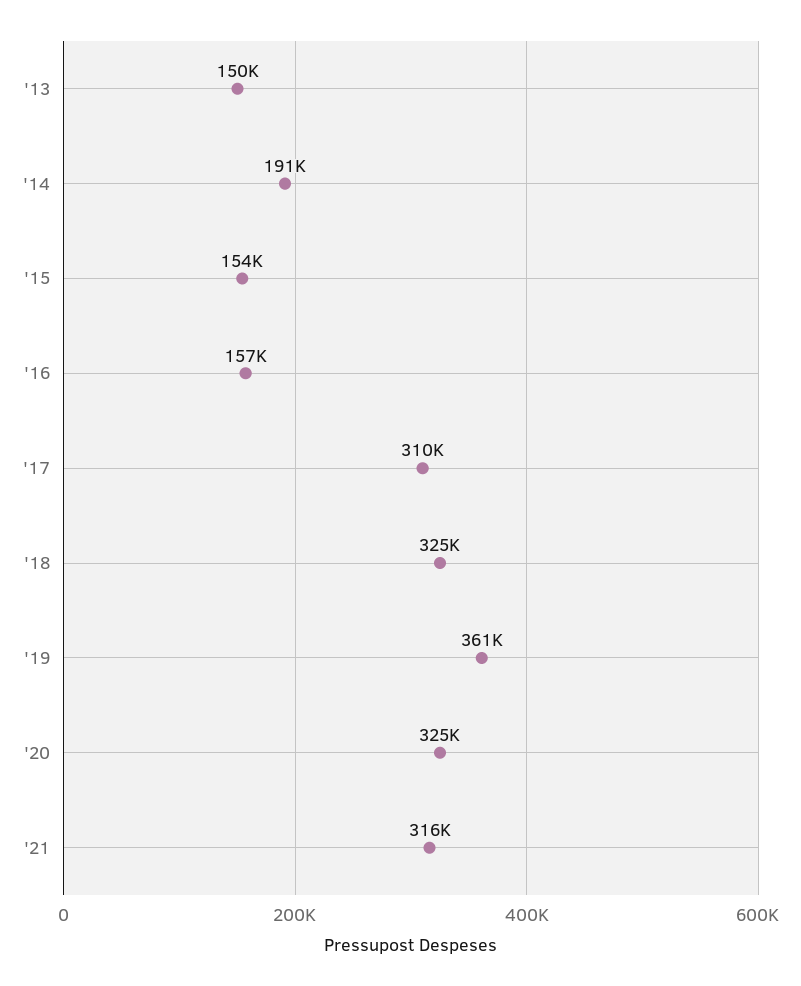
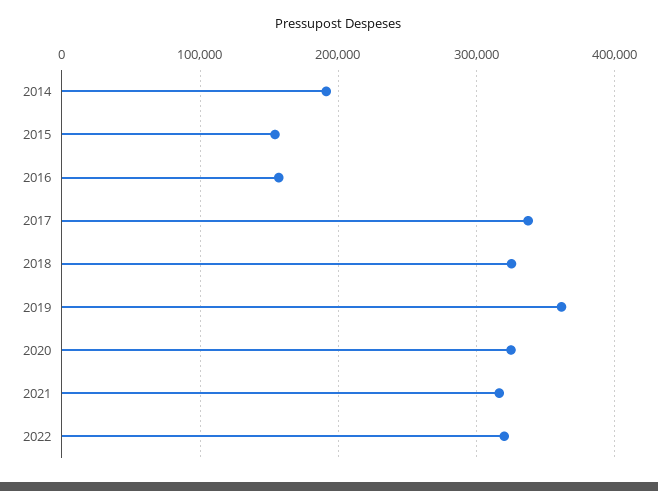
'13: 150000 -> none
'17: 310000 -> 340000
2022: none -> 320000

